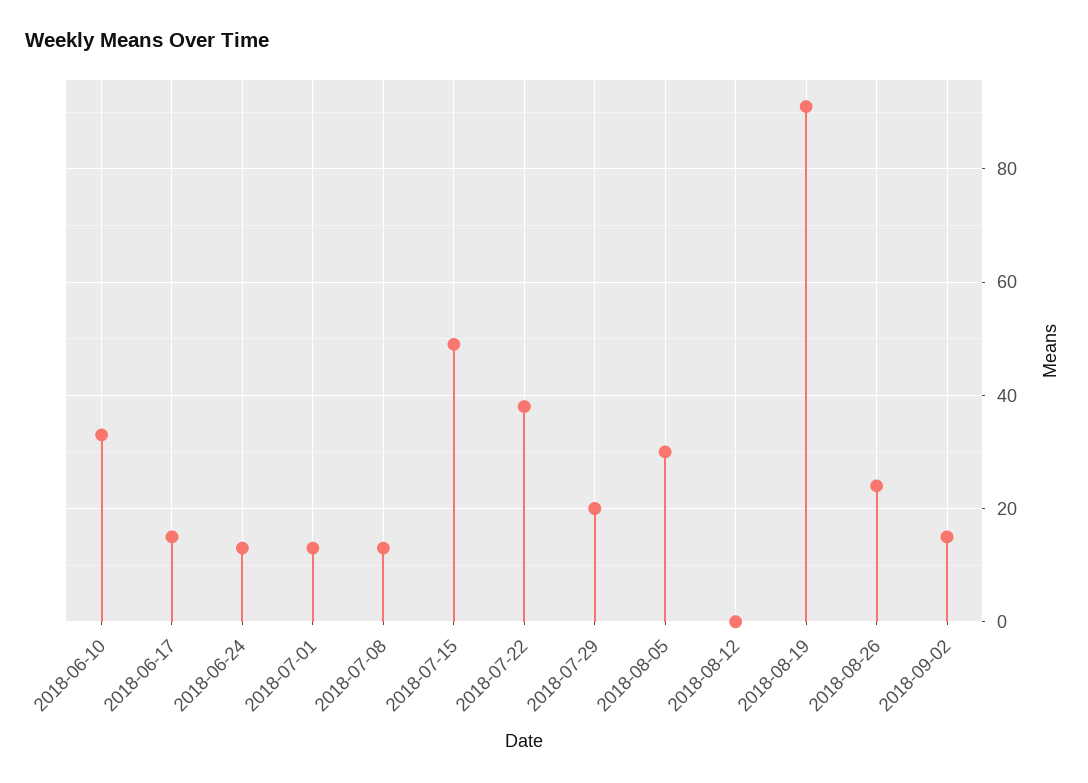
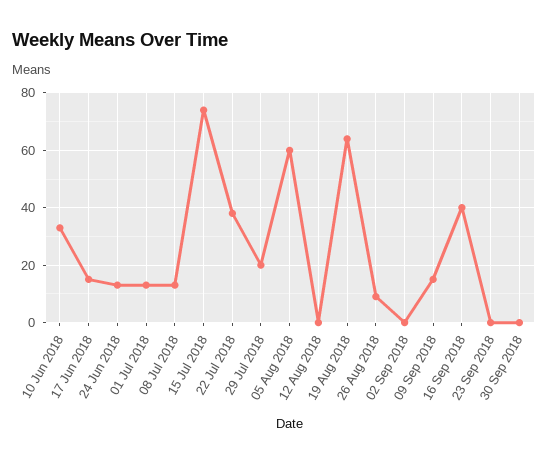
2018-07-15: 50 -> 75
2018-08-05: 30 -> 60
2018-08-19: 90 -> 65
2018-08-26: 25 -> 10
2018-09-02: 15 -> 0
09 Sep 2018: none -> 15
16 Sep 2018: none -> 40
23 Sep 2018: none -> 0
30 Sep 2018: none -> 0

